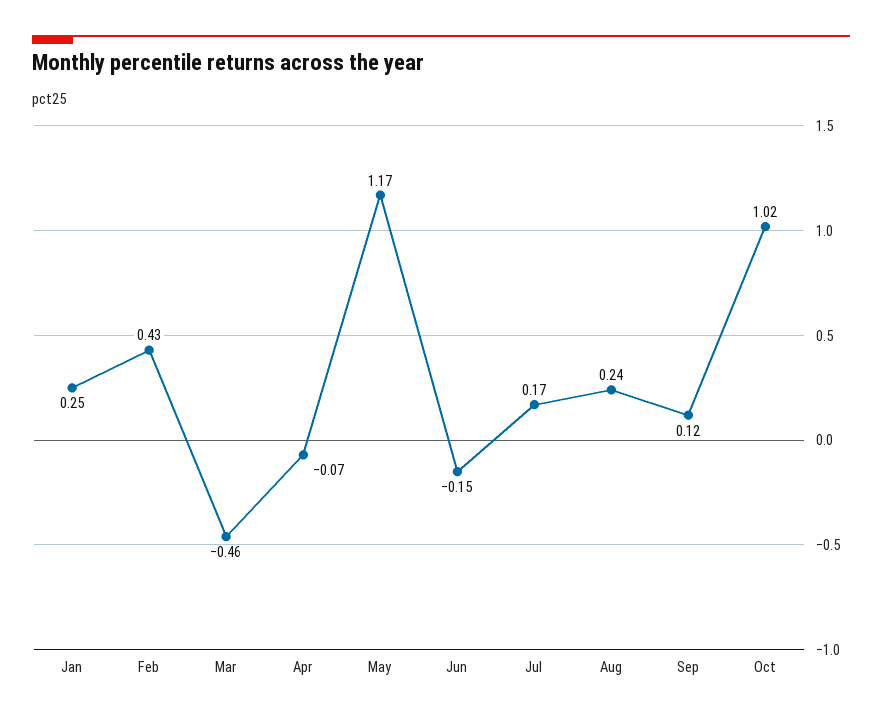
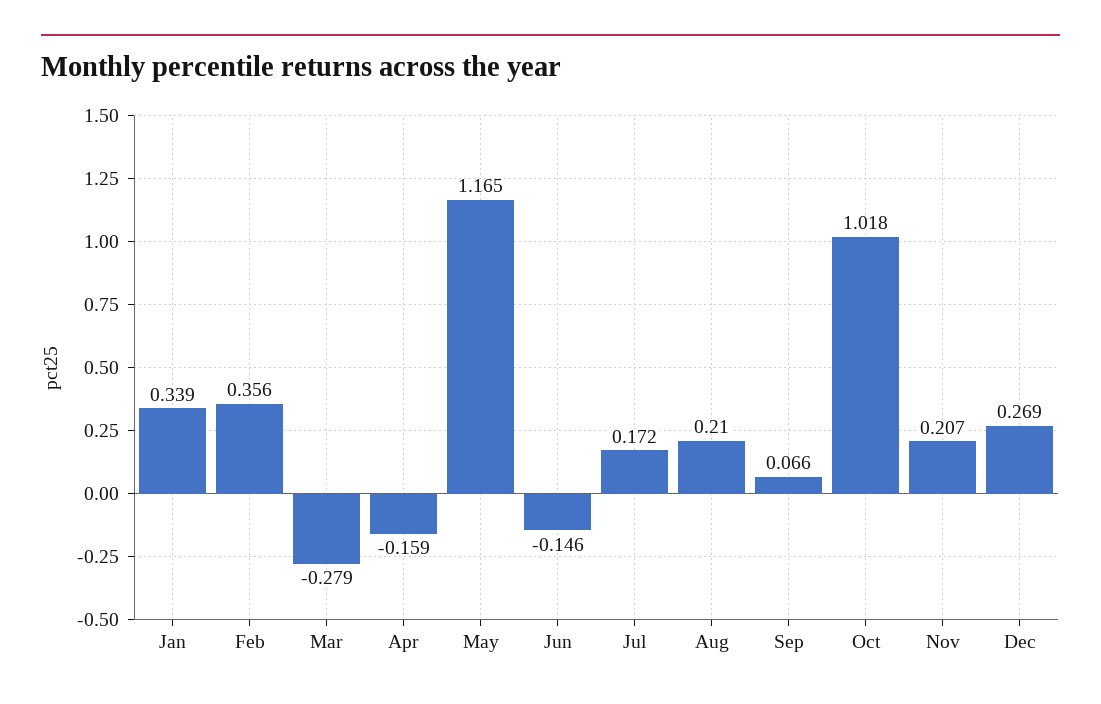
Jan: 0.25 -> 0.339
Feb: 0.43 -> 0.356
Mar: -0.46 -> -0.279
Apr: -0.07 -> -0.159
Aug: 0.24 -> 0.21
Sep: 0.12 -> 0.066
Nov: none -> 0.207
Dec: none -> 0.269

